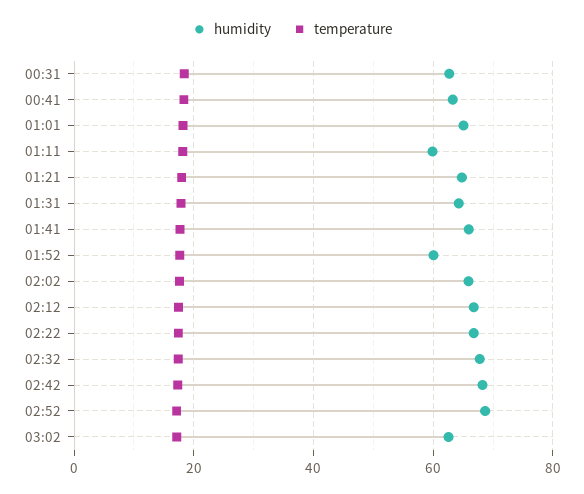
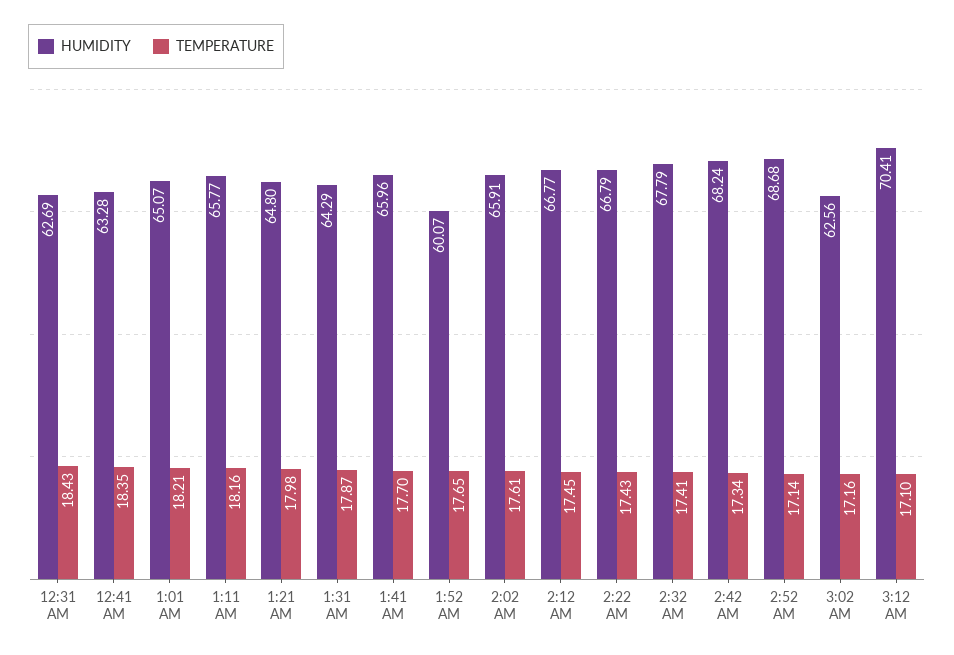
humidity, 01:11: 60 -> 65.77
humidity, 3:12 AM: none -> 70.41
temperature, 3:12 AM: none -> 17.1

